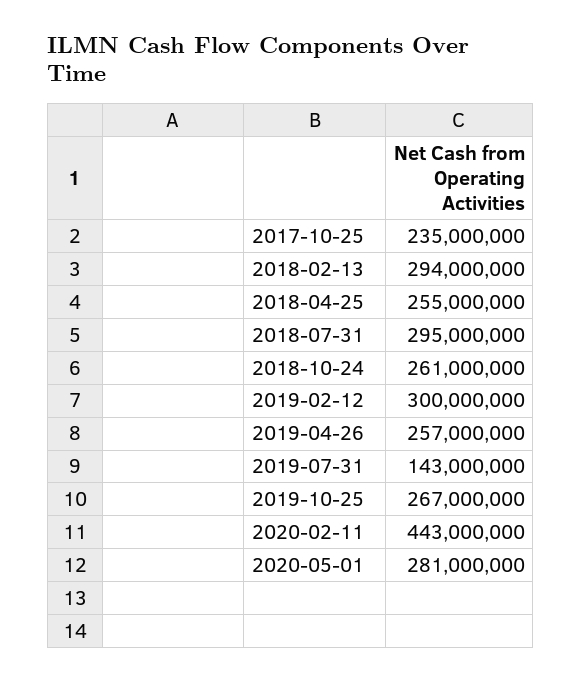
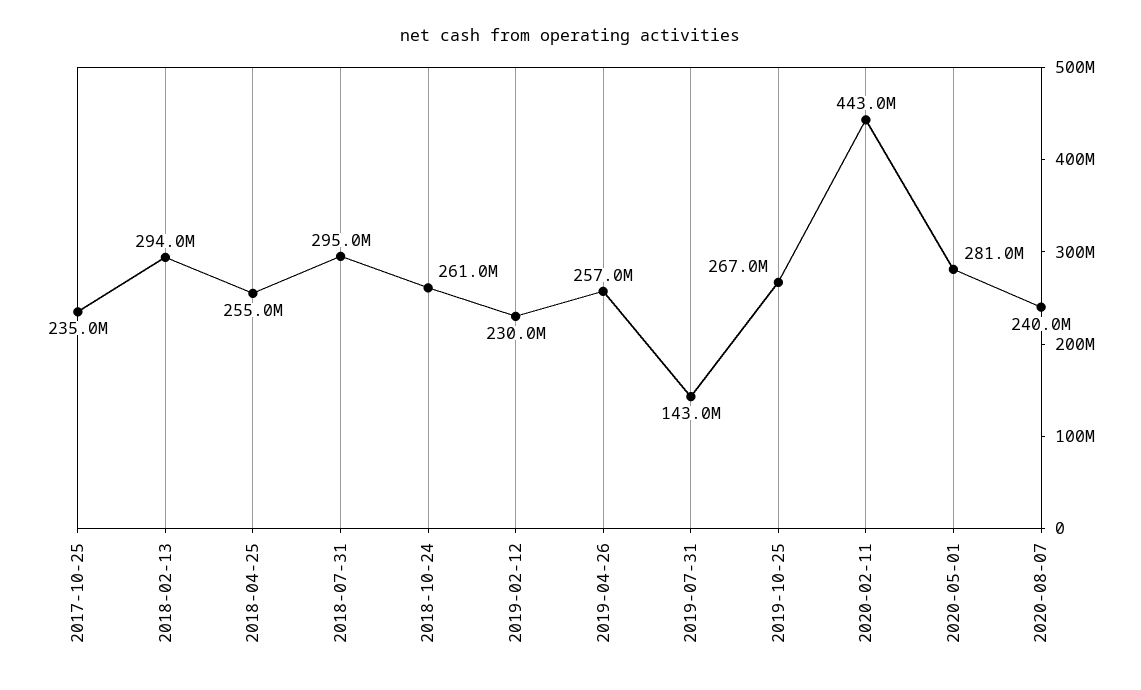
2019-02-12: 300000000 -> 230000000
2020-08-07: none -> 240000000

